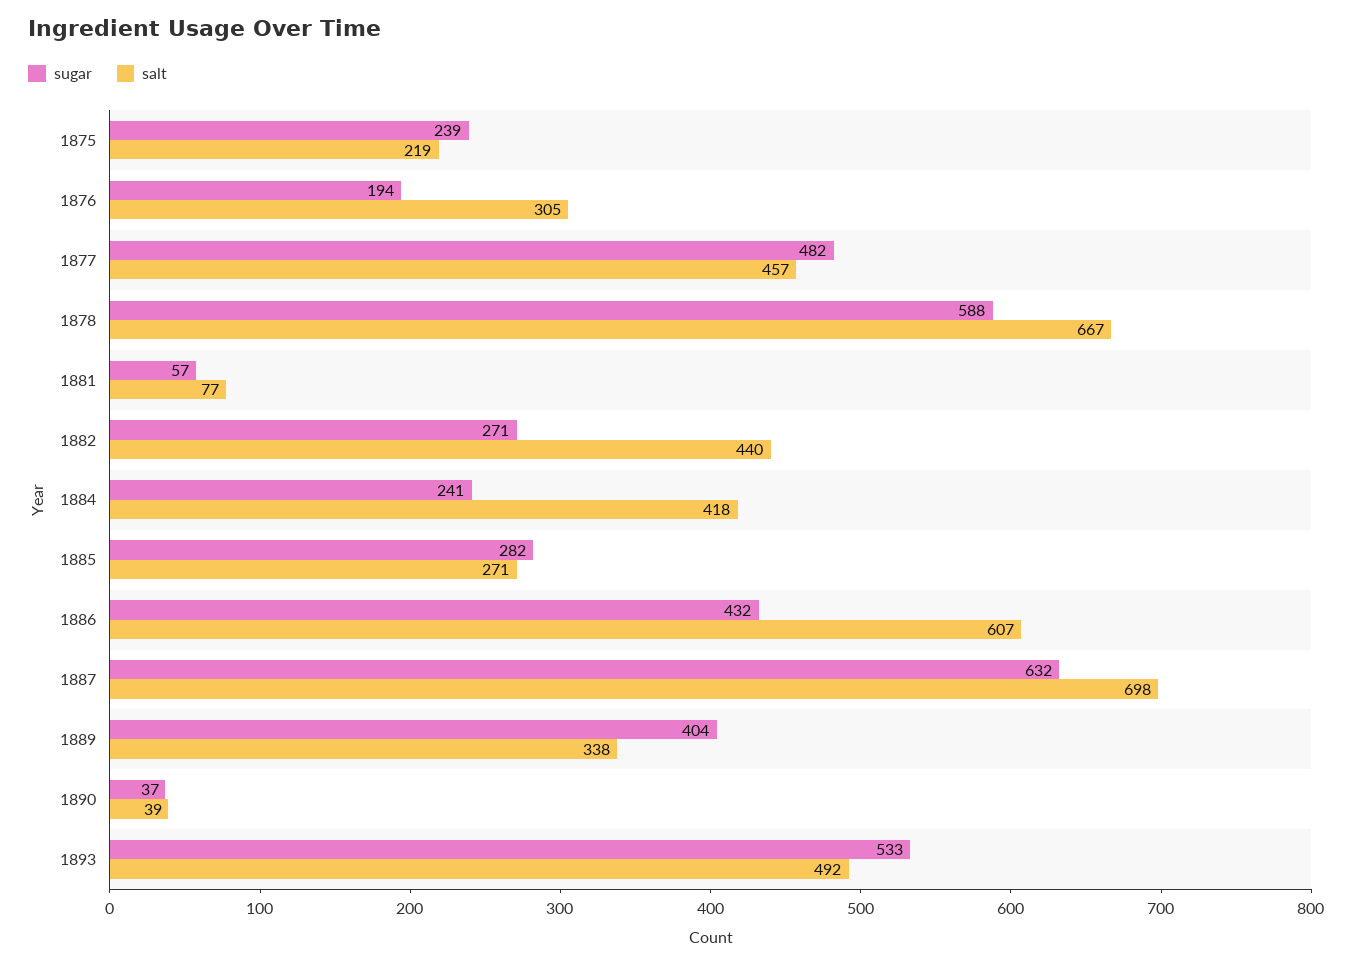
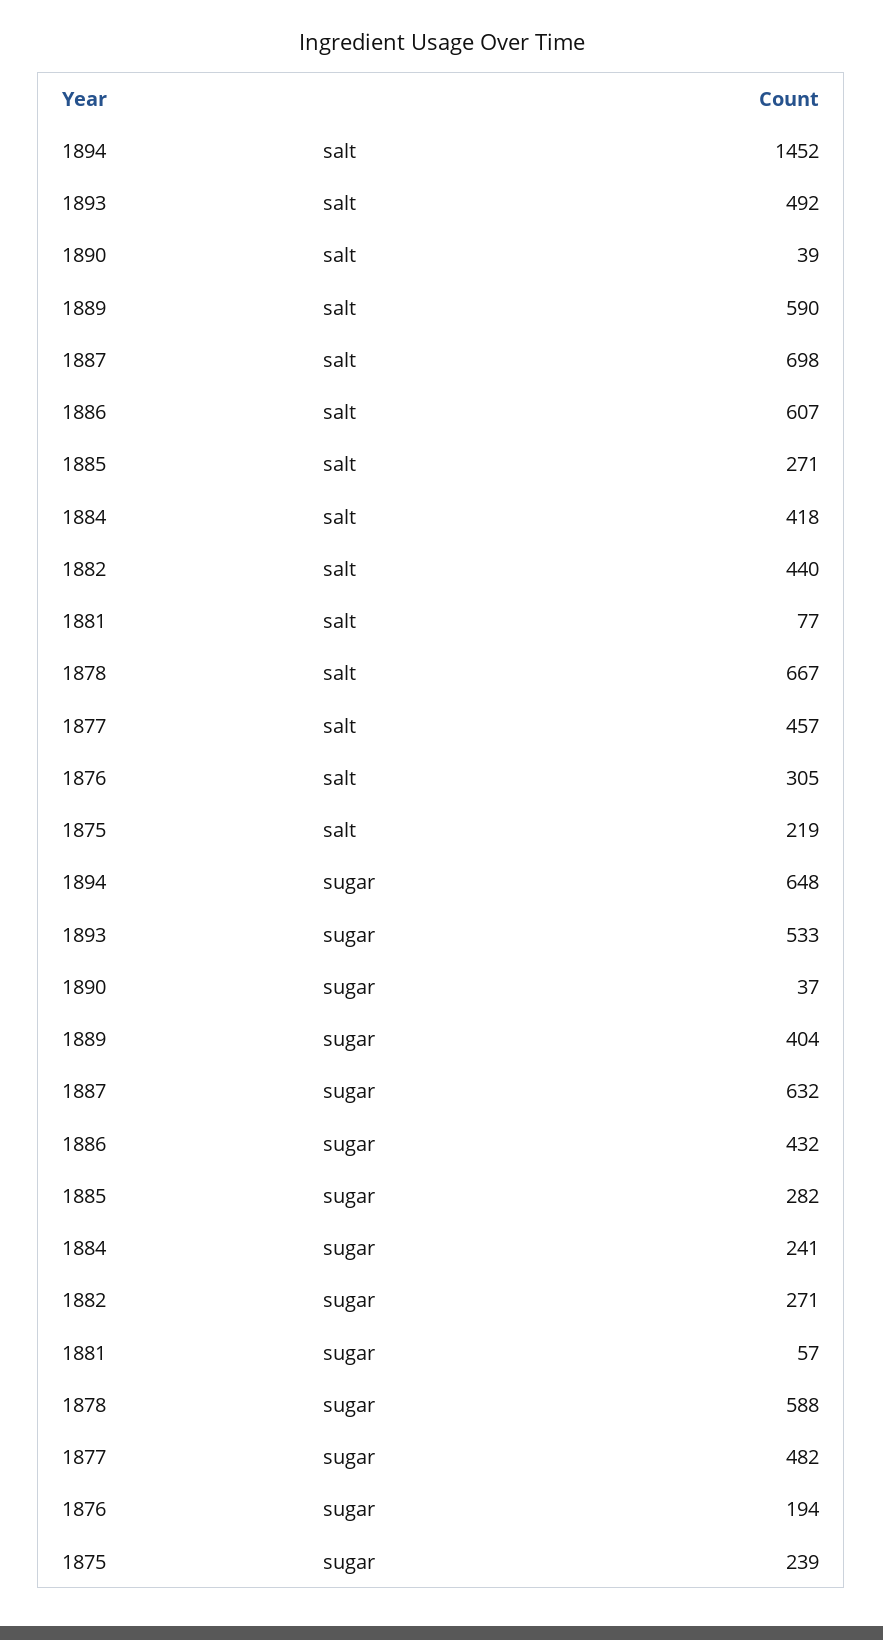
salt, 1889: 338 -> 590
salt, 1894: none -> 1452
sugar, 1894: none -> 648

